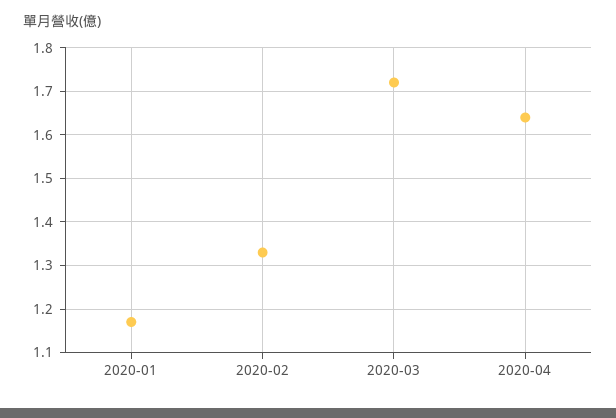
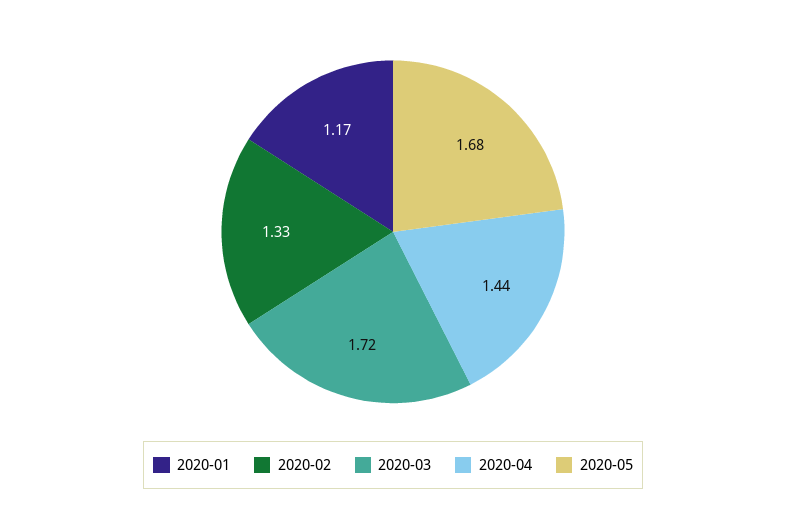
2020-04: 1.65 -> 1.44
2020-05: none -> 1.68

